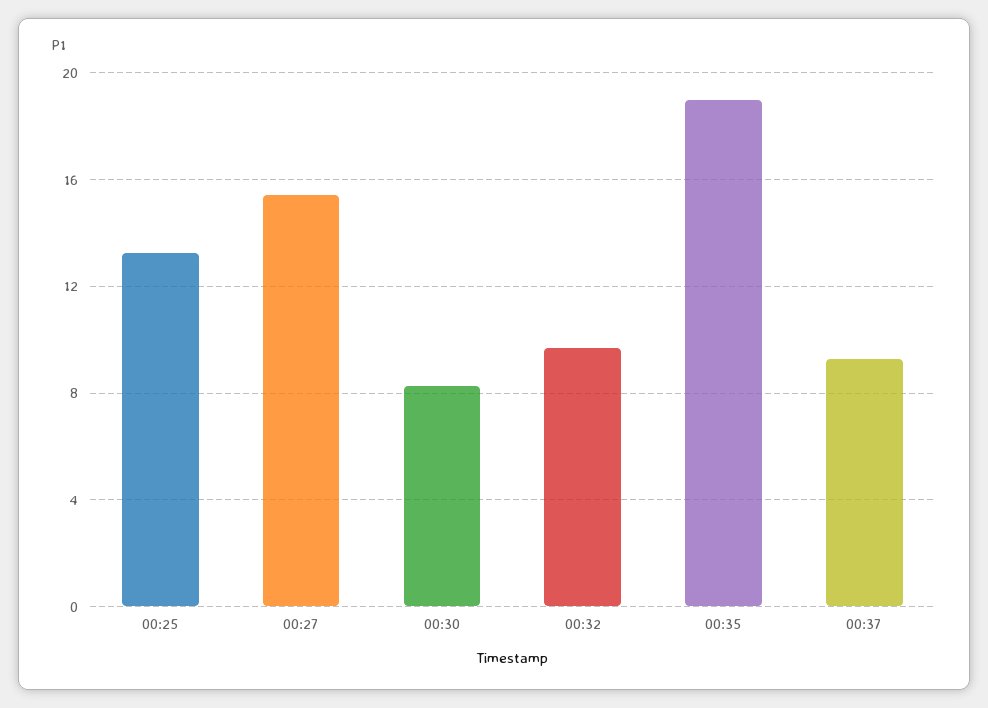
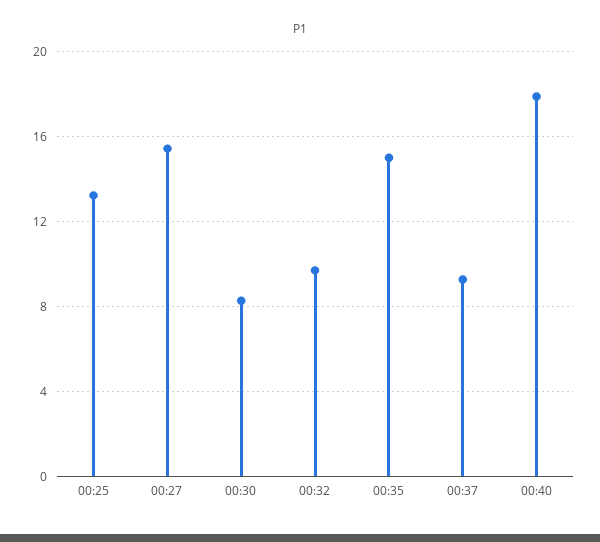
00:35: 19 -> 15
00:40: none -> 18

